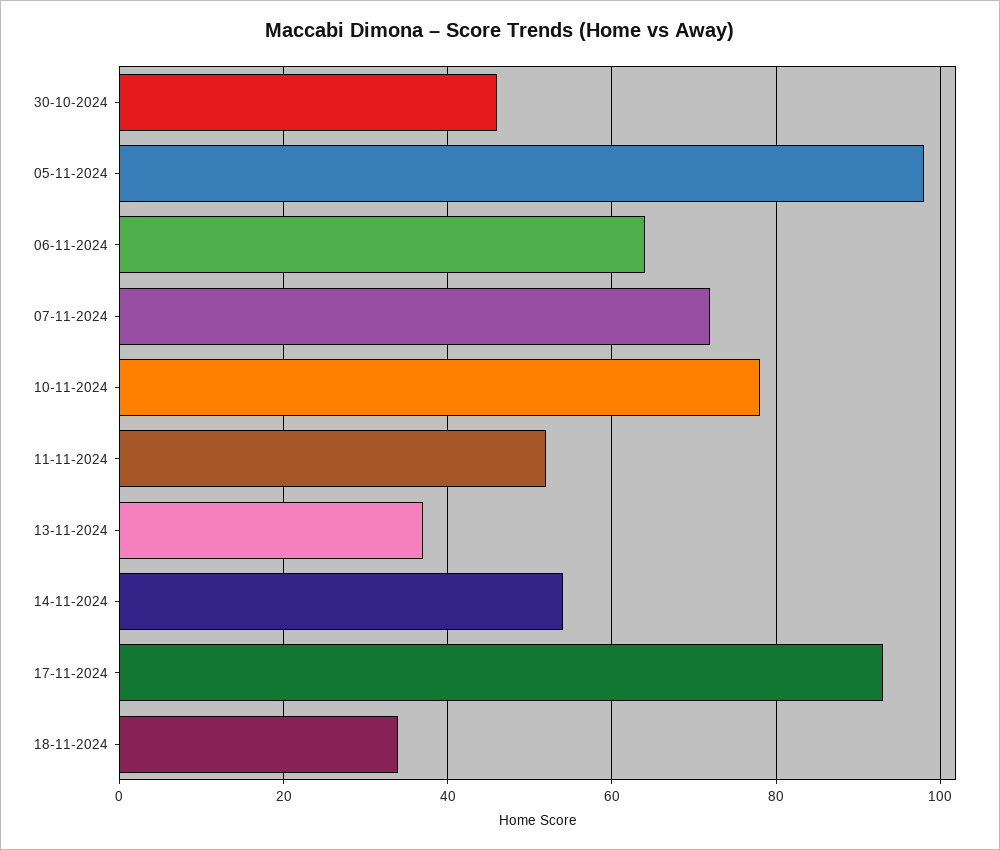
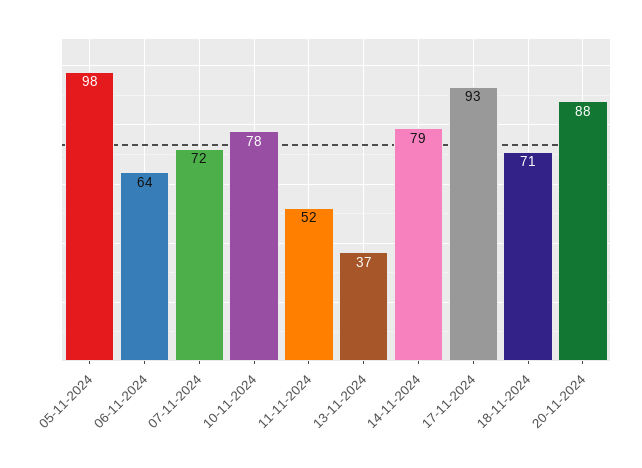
30-10-2024: 45 -> none
14-11-2024: 55 -> 79
18-11-2024: 35 -> 71
20-11-2024: none -> 88

